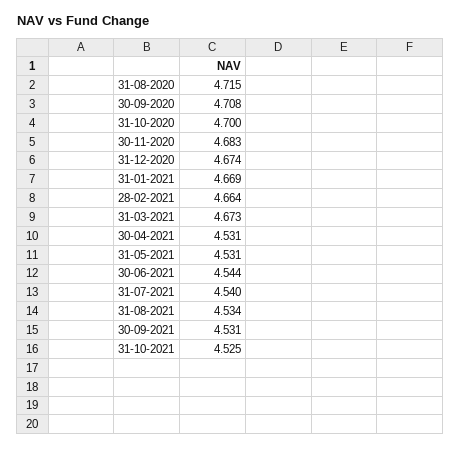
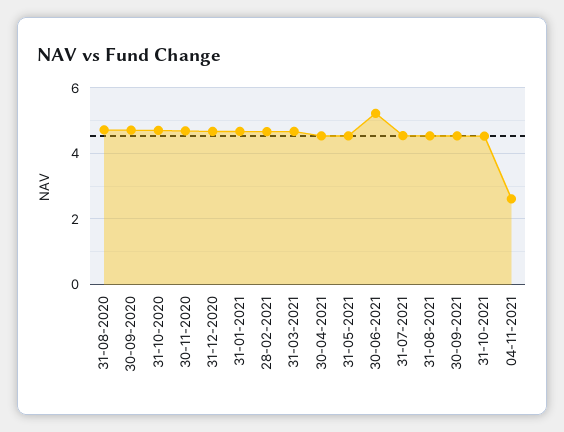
30-06-2021: 4.544 -> 5.2
04-11-2021: none -> 2.6

